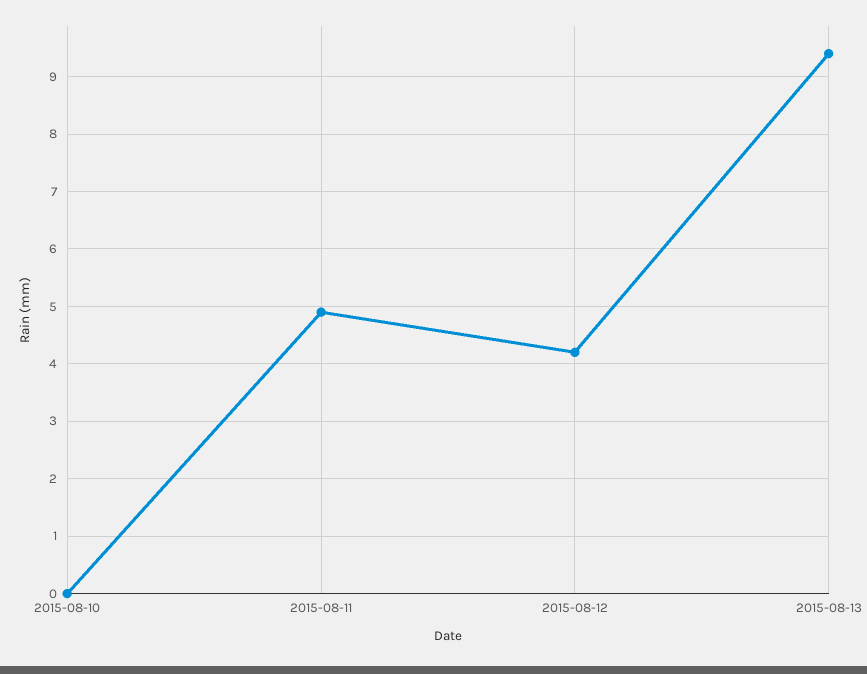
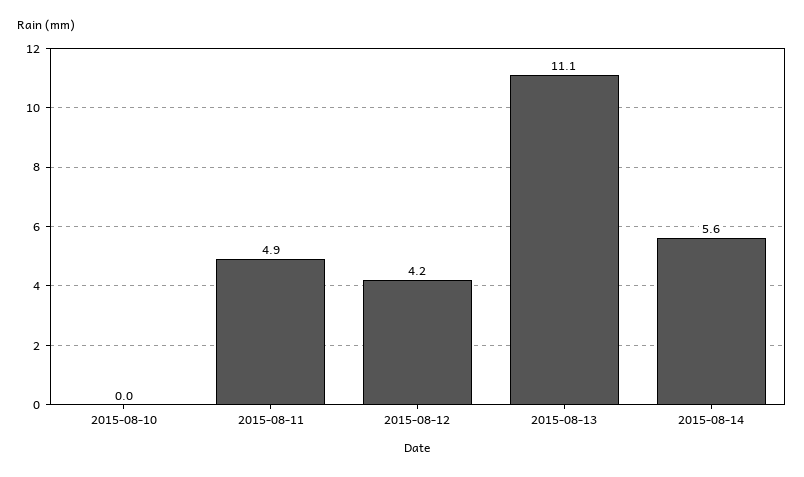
2015-08-13: 9.5 -> 11.1
2015-08-14: none -> 5.6

